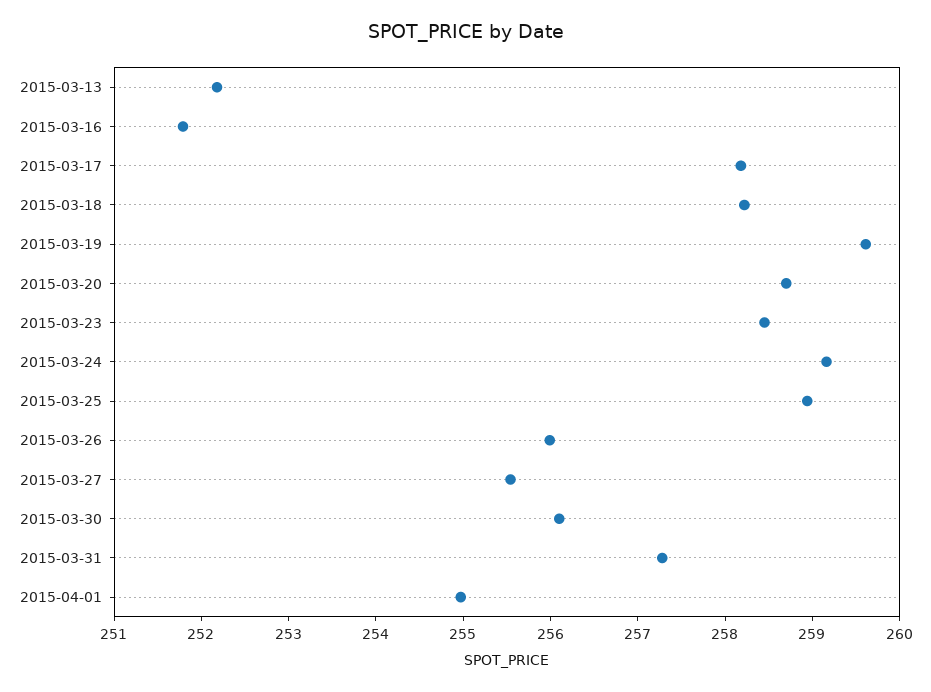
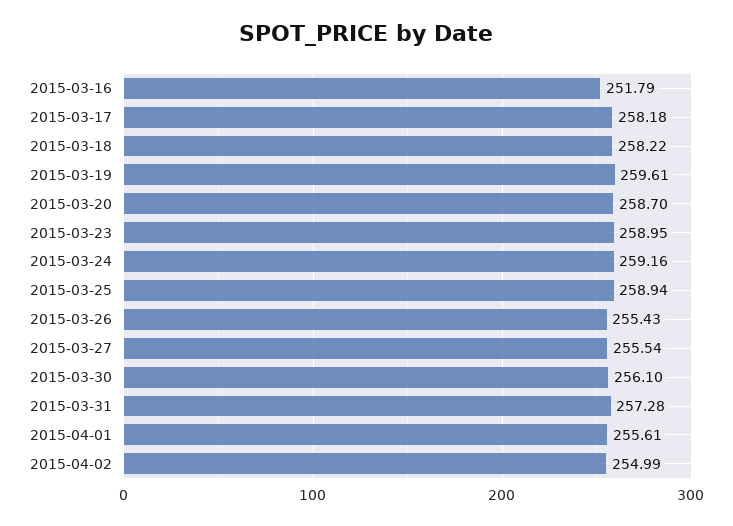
2015-03-13: 252.2 -> none
2015-03-23: 258.4 -> 258.95
2015-03-26: 256 -> 255.43
2015-04-01: 255 -> 255.61
2015-04-02: none -> 254.99

